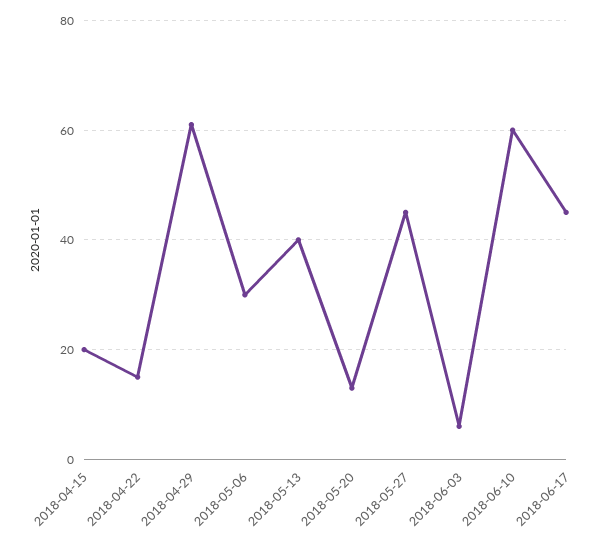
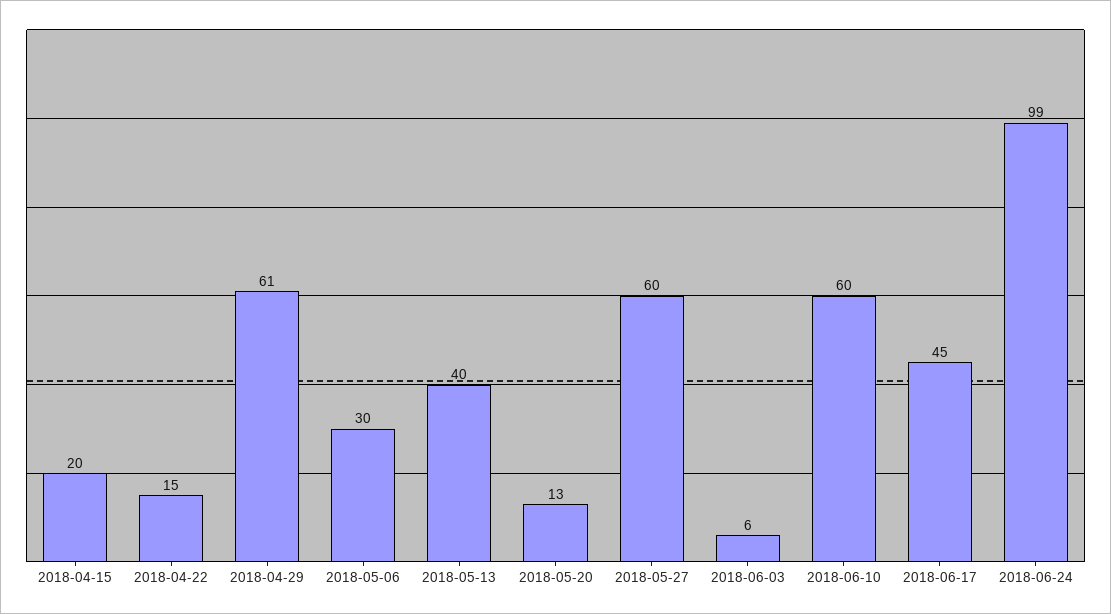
2018-05-27: 45 -> 60
2018-06-24: none -> 99

